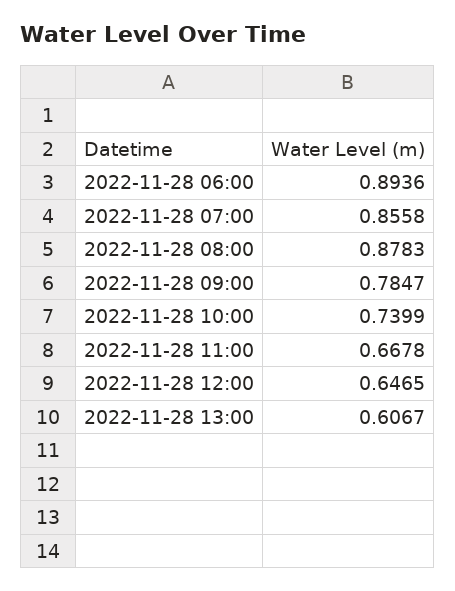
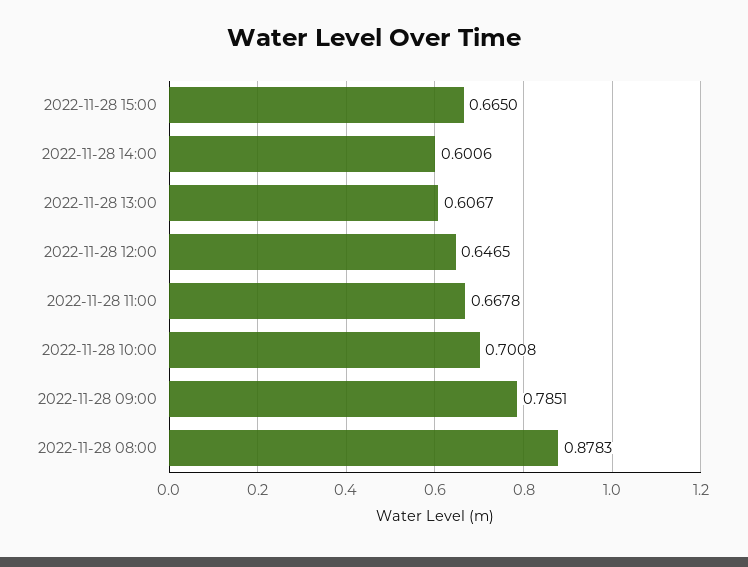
2022-11-28 06:00: 0.8936 -> none
2022-11-28 07:00: 0.8558 -> none
2022-11-28 09:00: 0.7847 -> 0.7851
2022-11-28 10:00: 0.7399 -> 0.7008
2022-11-28 15:00: none -> 0.665
2022-11-28 14:00: none -> 0.6006

